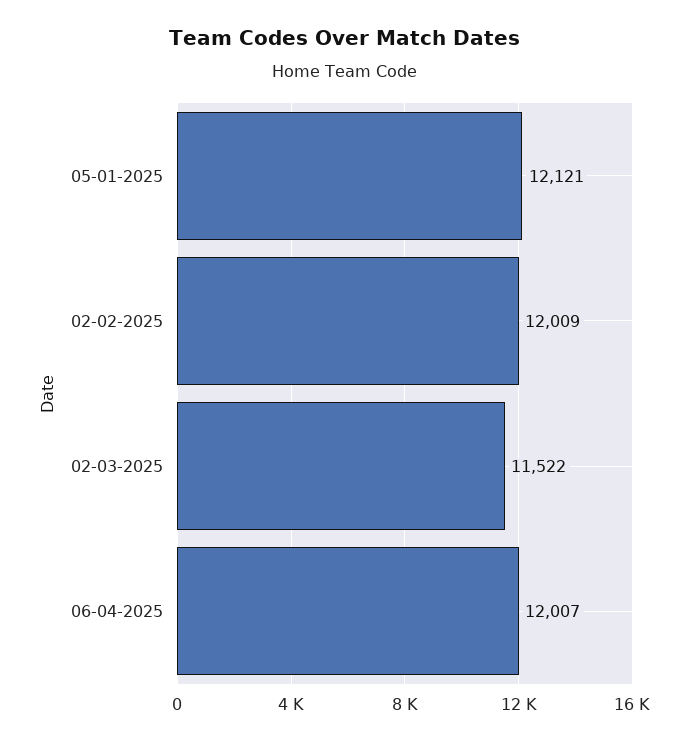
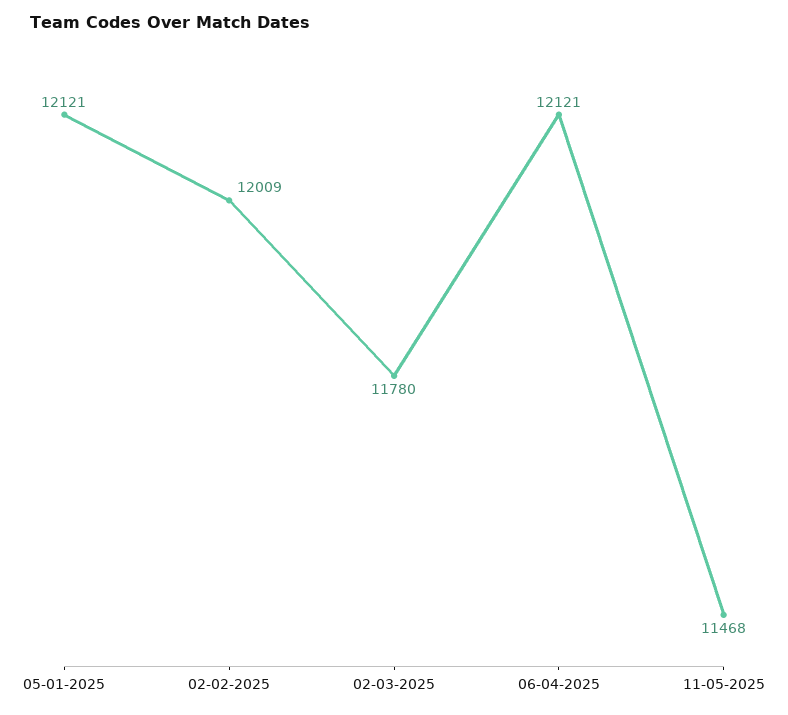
02-03-2025: 11522 -> 11780
06-04-2025: 12007 -> 12121
11-05-2025: none -> 11468

